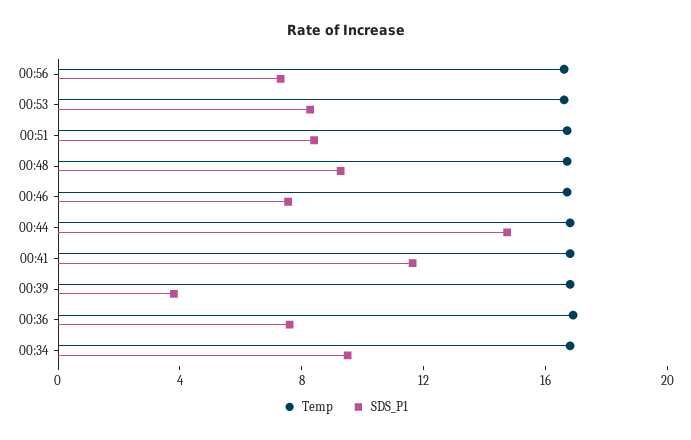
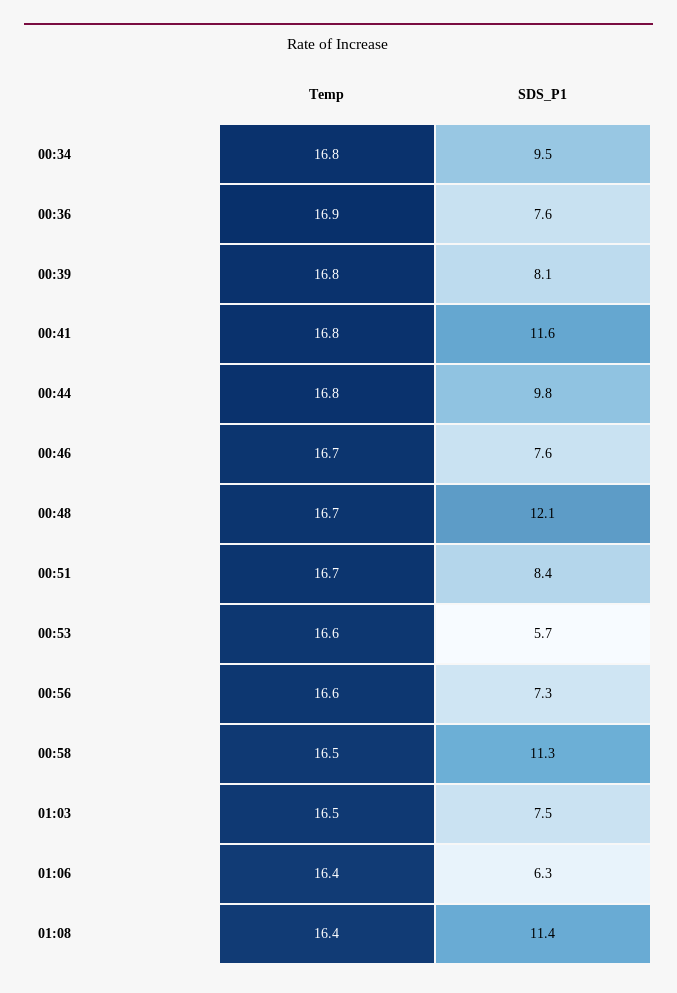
SDS_P1, 00:53: 8 -> 5.7
SDS_P1, 00:48: 9 -> 12.1
SDS_P1, 00:44: 15 -> 9.8
SDS_P1, 00:39: 4 -> 8.1
Temp, 00:58: none -> 16.5
SDS_P1, 00:58: none -> 11.3
Temp, 01:03: none -> 16.5
SDS_P1, 01:03: none -> 7.5
Temp, 01:06: none -> 16.4
SDS_P1, 01:06: none -> 6.3
Temp, 01:08: none -> 16.4
SDS_P1, 01:08: none -> 11.4

